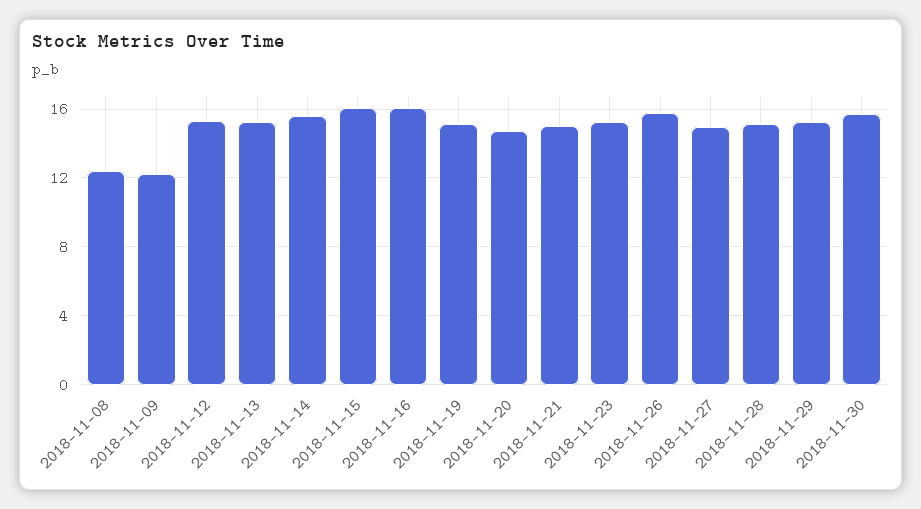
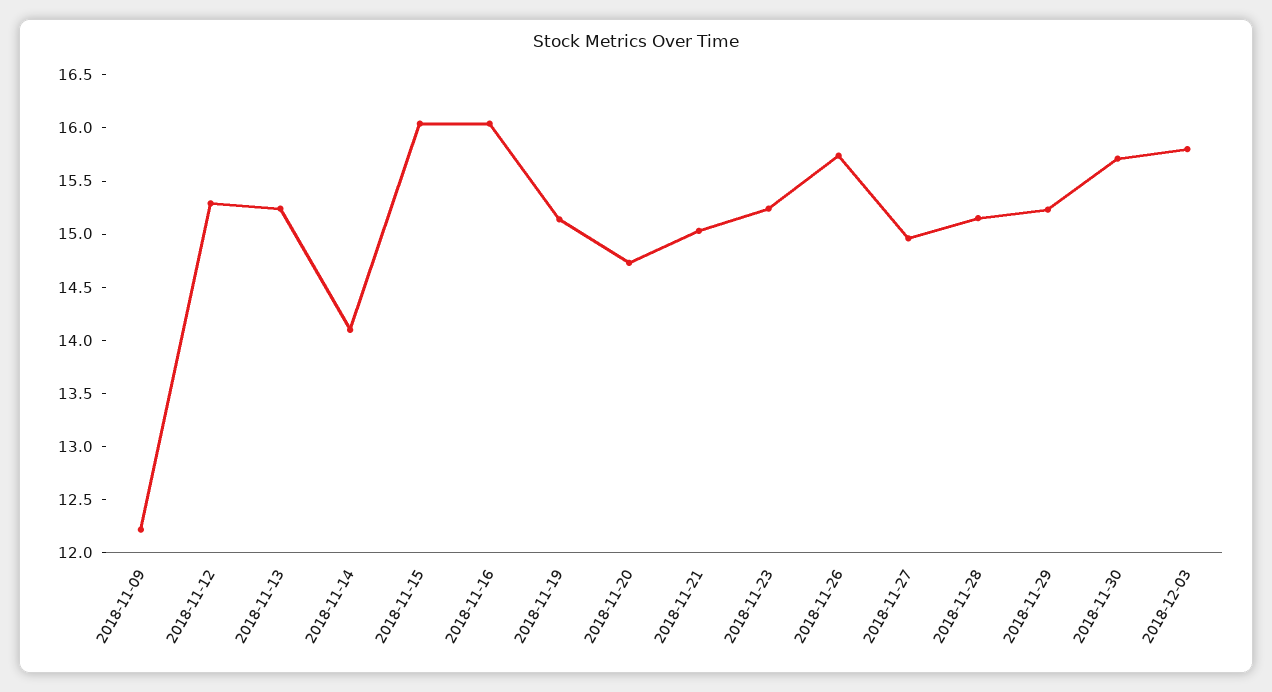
2018-11-08: 12.5 -> none
2018-11-14: 15.5 -> 14.1
2018-12-03: none -> 15.8

